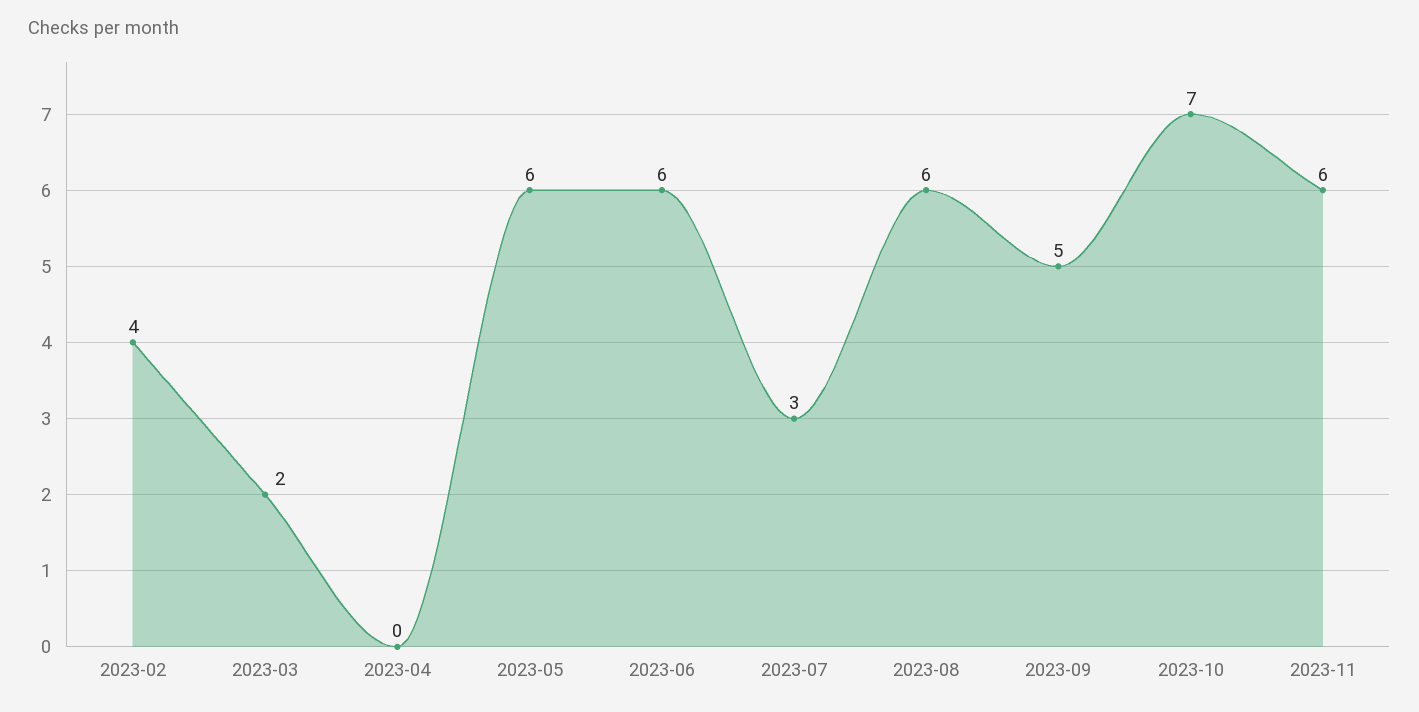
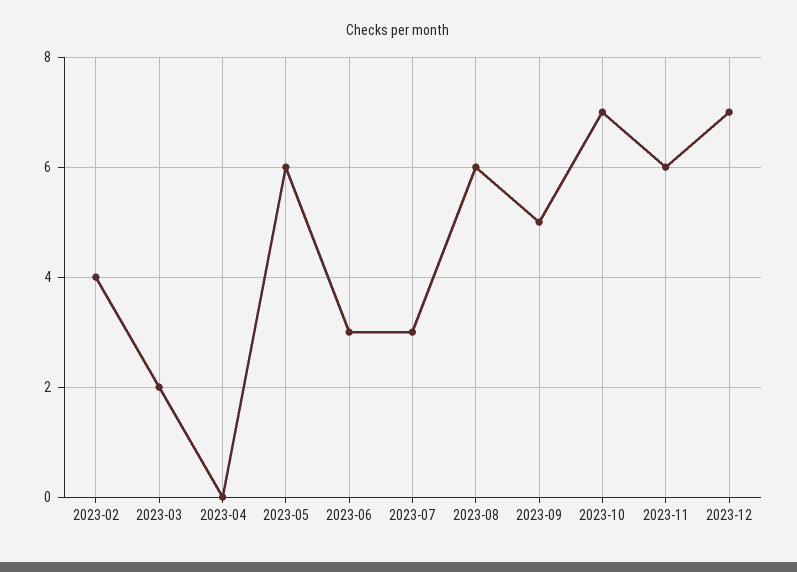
2023-06: 6 -> 3
2023-12: none -> 7

